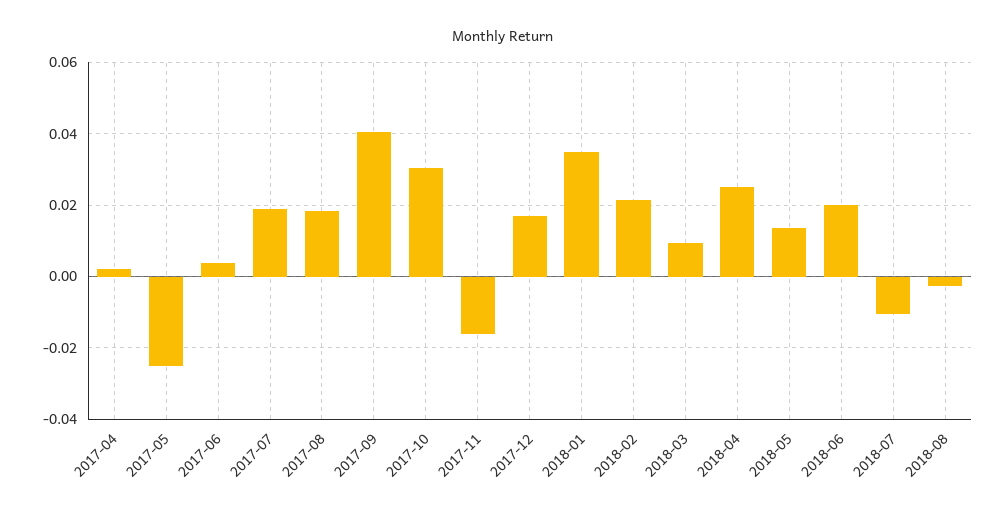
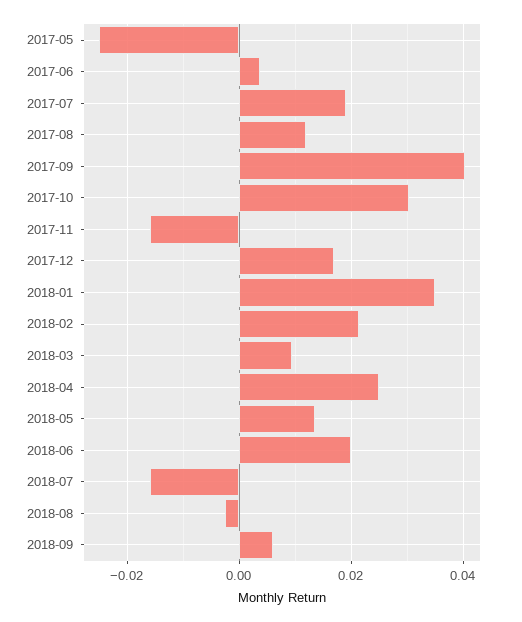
2017-04: 0.002 -> none
2017-08: 0.018 -> 0.012
2018-07: -0.01 -> -0.016
2018-09: none -> 0.006

